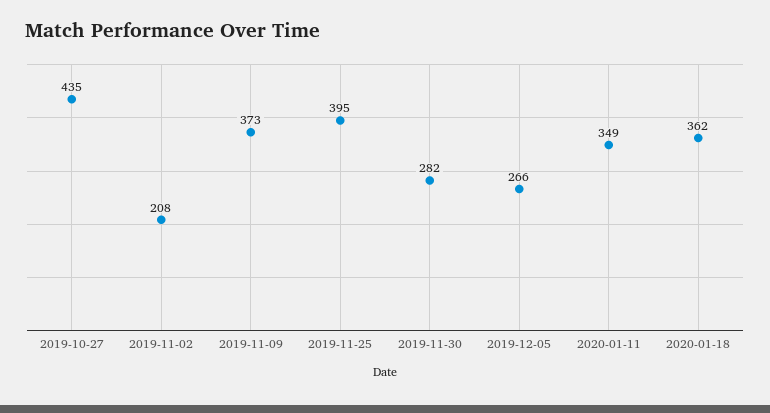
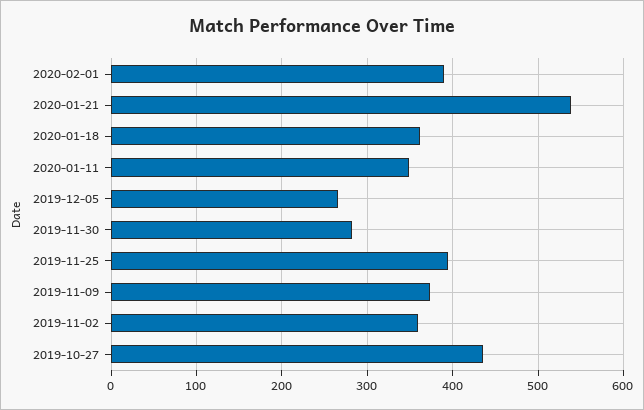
2019-11-02: 208 -> 360
2020-02-01: none -> 390
2020-01-21: none -> 540

